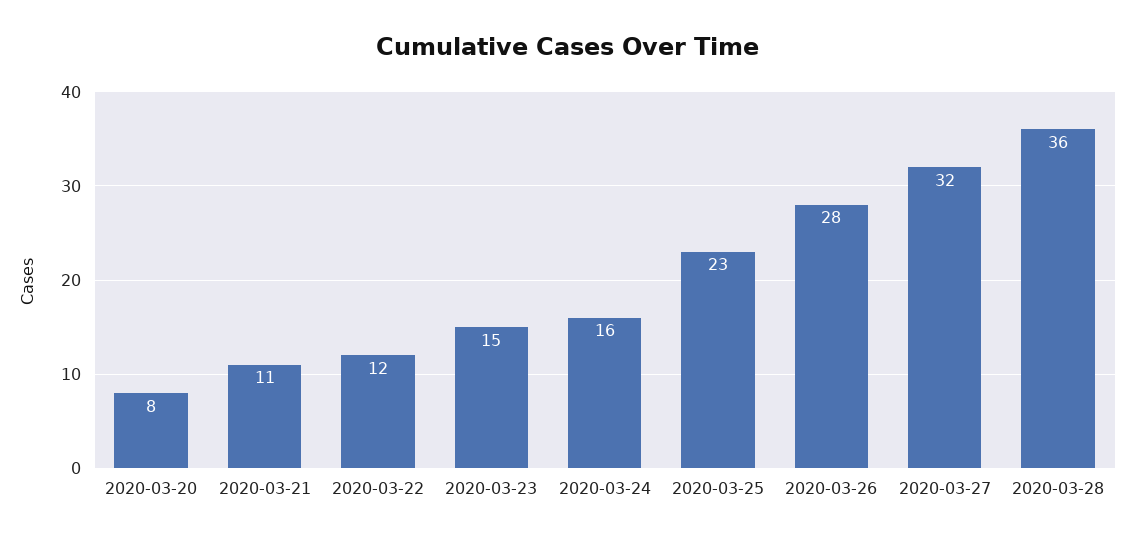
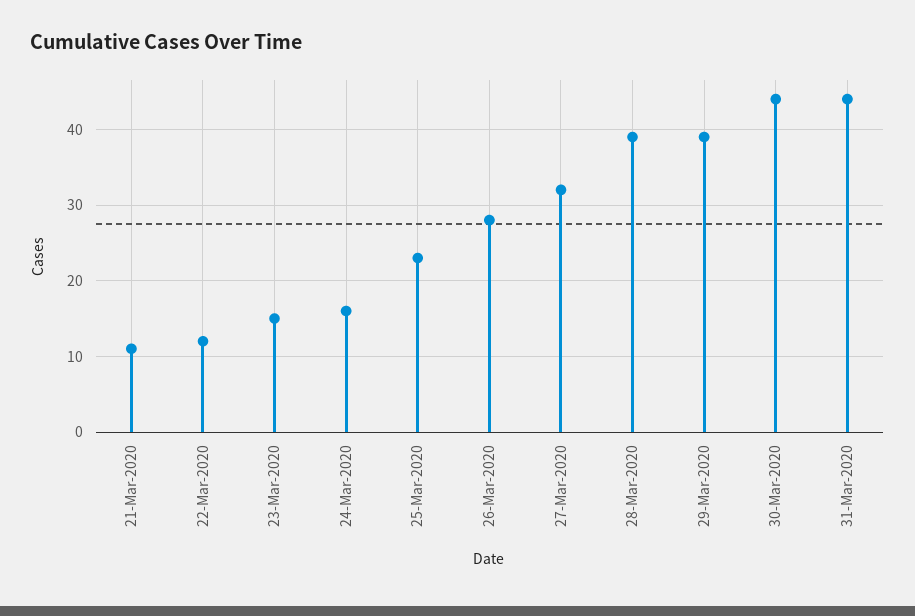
2020-03-20: 8 -> none
2020-03-28: 36 -> 39
29-Mar-2020: none -> 39
30-Mar-2020: none -> 44
31-Mar-2020: none -> 44

